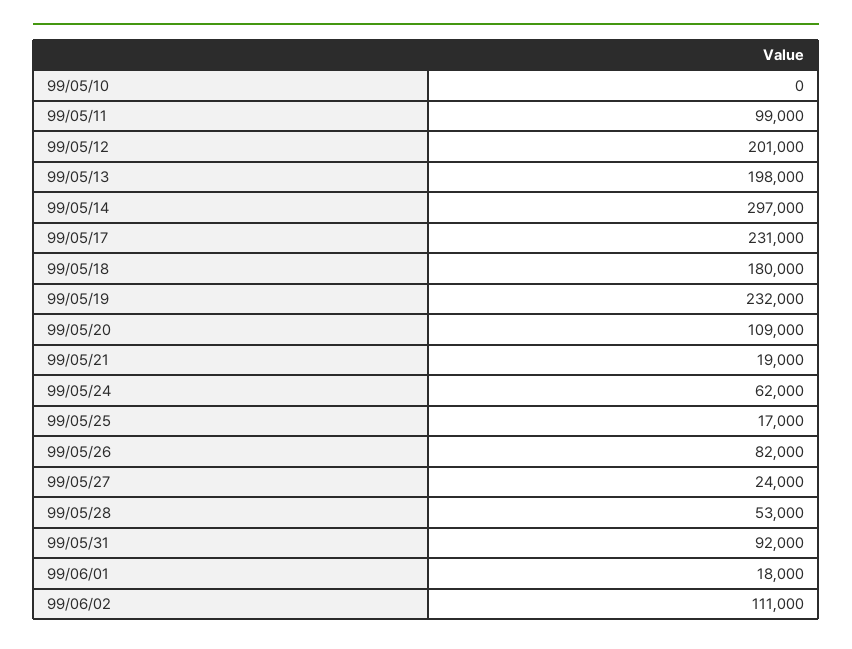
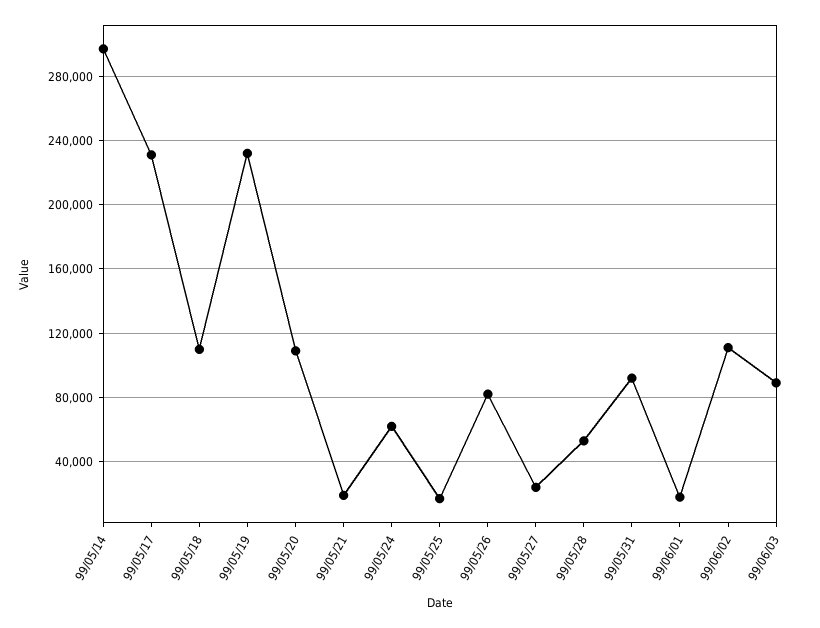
99/05/10: 0 -> none
99/05/11: 99000 -> none
99/05/12: 201000 -> none
99/05/13: 198000 -> none
99/05/18: 180000 -> 110000
99/06/03: none -> 90000

